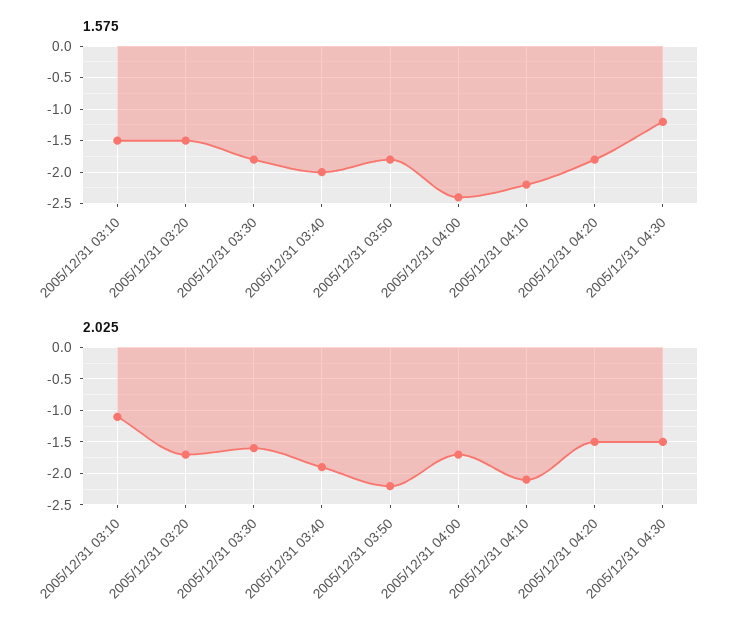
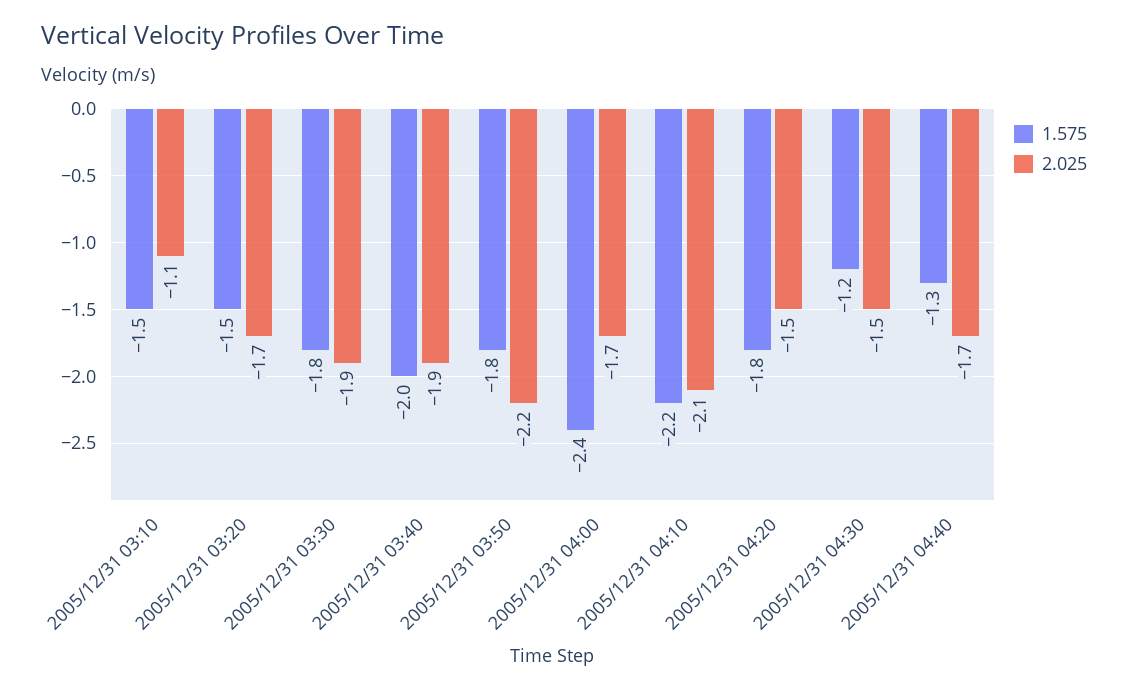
2.025, 2005/12/31 03:30: -1.6 -> -1.9
1.575, 2005/12/31 04:40: none -> -1.3
2.025, 2005/12/31 04:40: none -> -1.7

